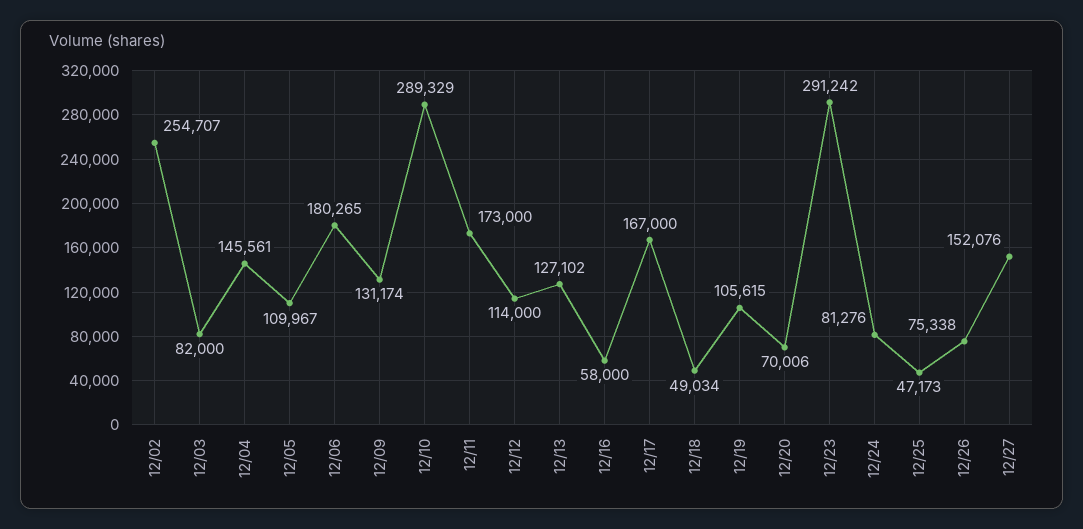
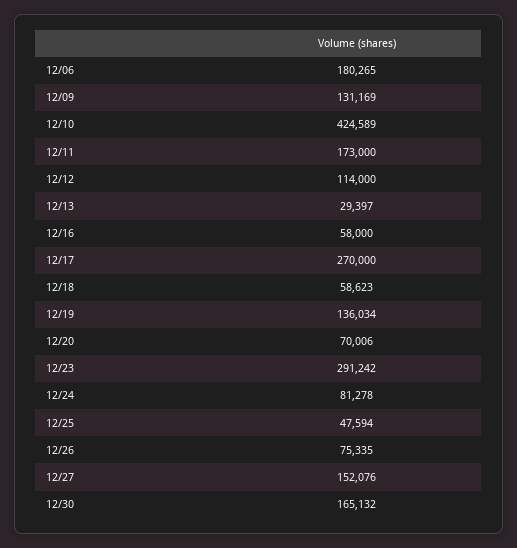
12/02: 254707 -> none
12/03: 82000 -> none
12/04: 145561 -> none
12/05: 109967 -> none
12/09: 131174 -> 131169
12/10: 289329 -> 424589
12/13: 127102 -> 29397
12/17: 167000 -> 270000
12/18: 49034 -> 58623
12/19: 105615 -> 136034
12/24: 81276 -> 81278
12/25: 47173 -> 47594
12/26: 75338 -> 75335
12/30: none -> 165132

